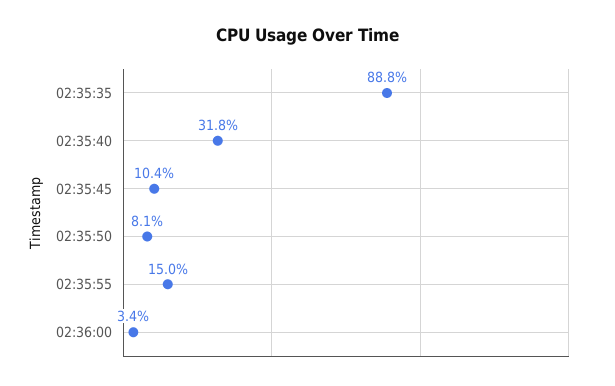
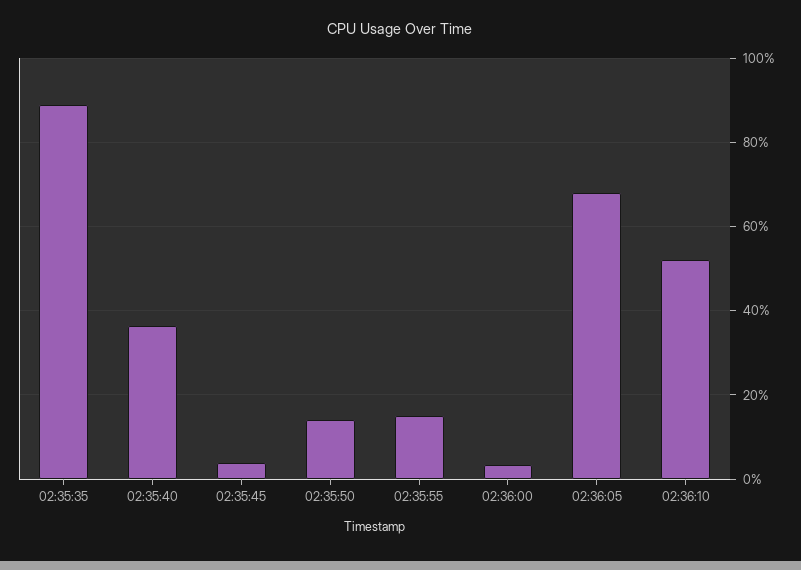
02:35:40: 31.8 -> 36
02:35:45: 10.4 -> 4
02:35:50: 8.1 -> 14
02:36:05: none -> 68
02:36:10: none -> 52

